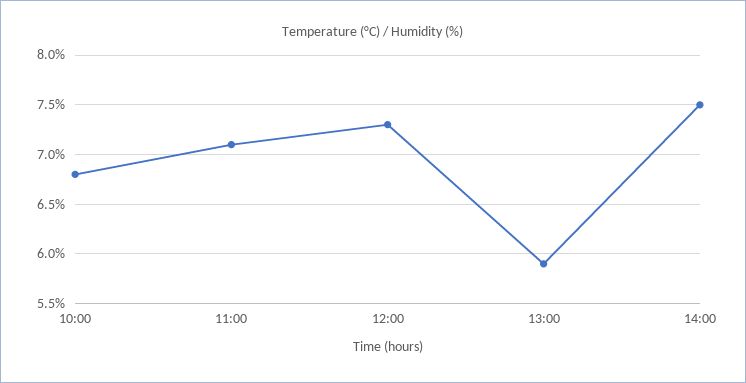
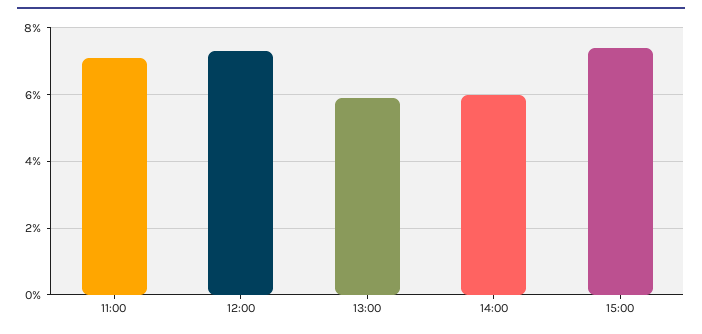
10:00: 6.8 -> none
14:00: 7.5 -> 6
15:00: none -> 7.5

